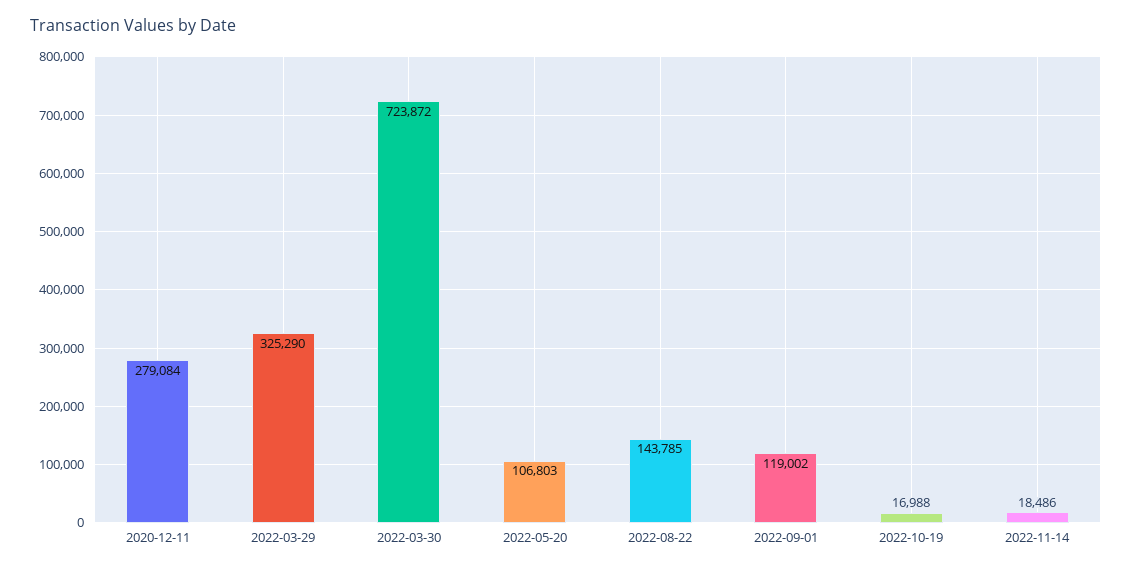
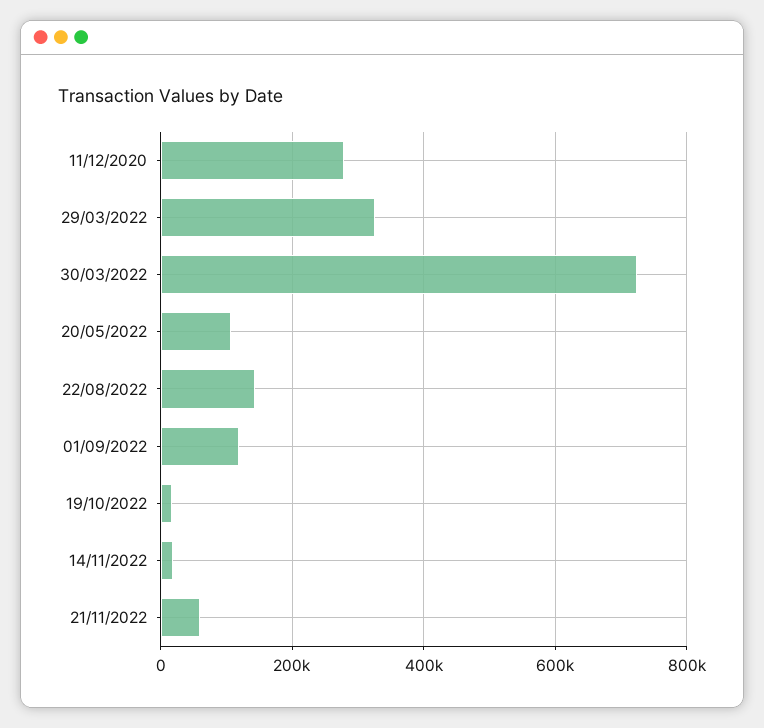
21/11/2022: none -> 60000

